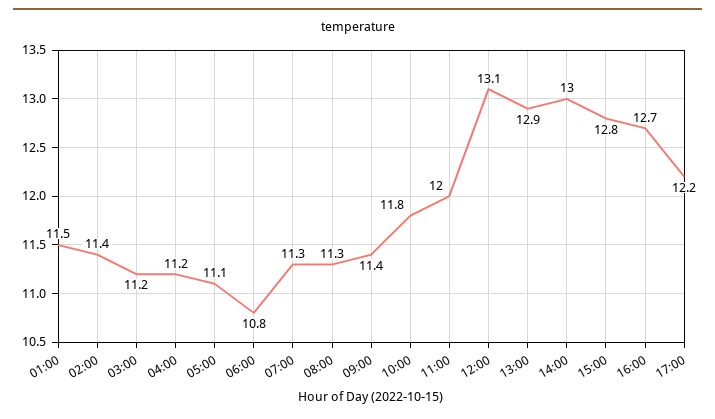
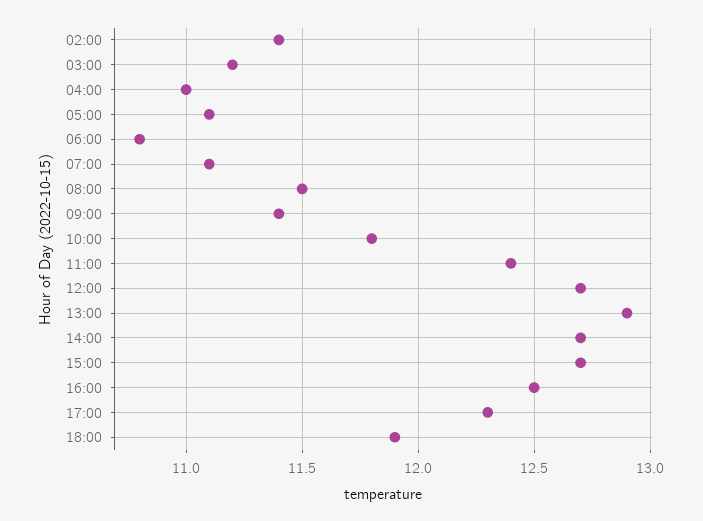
01:00: 11.5 -> none
04:00: 11.2 -> 11
07:00: 11.3 -> 11.1
08:00: 11.3 -> 11.5
11:00: 12 -> 12.4
12:00: 13.1 -> 12.7
14:00: 13 -> 12.7
15:00: 12.8 -> 12.7
16:00: 12.7 -> 12.5
17:00: 12.2 -> 12.3
18:00: none -> 11.9

